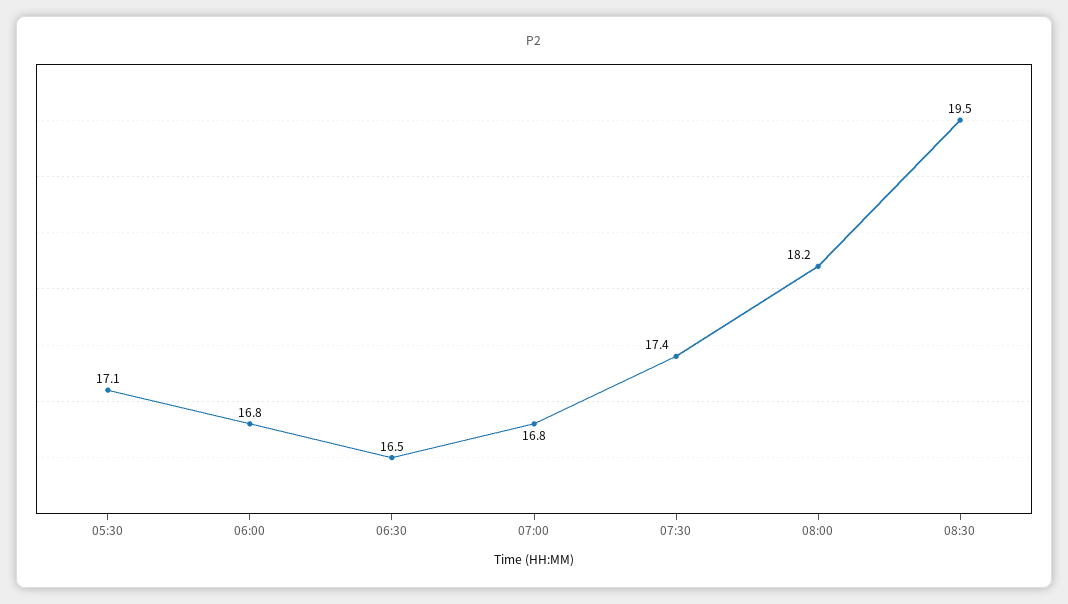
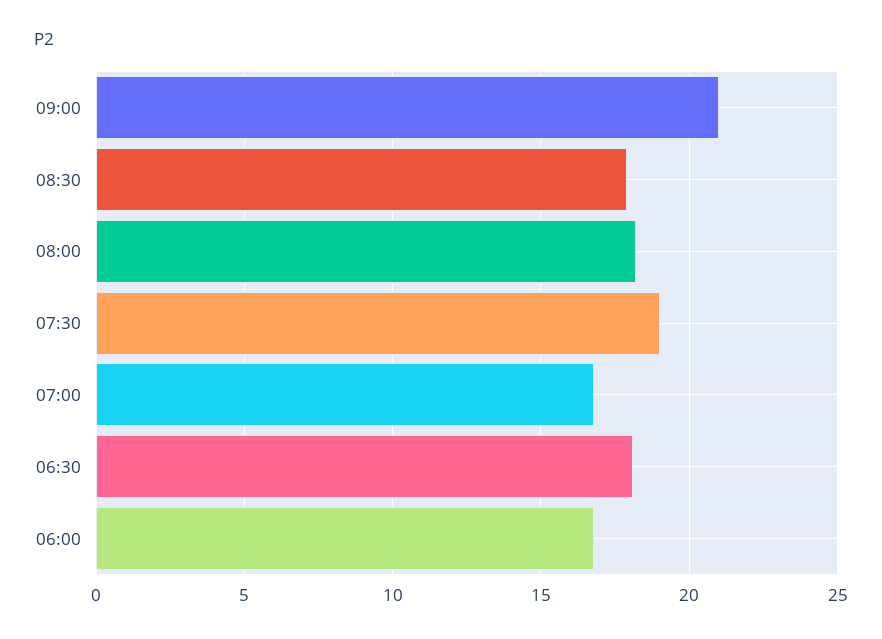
05:30: 17.1 -> none
06:30: 16.5 -> 18
07:30: 17.4 -> 19
08:30: 19.5 -> 18
09:00: none -> 21

